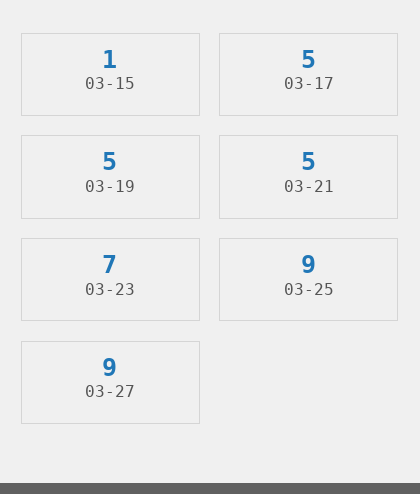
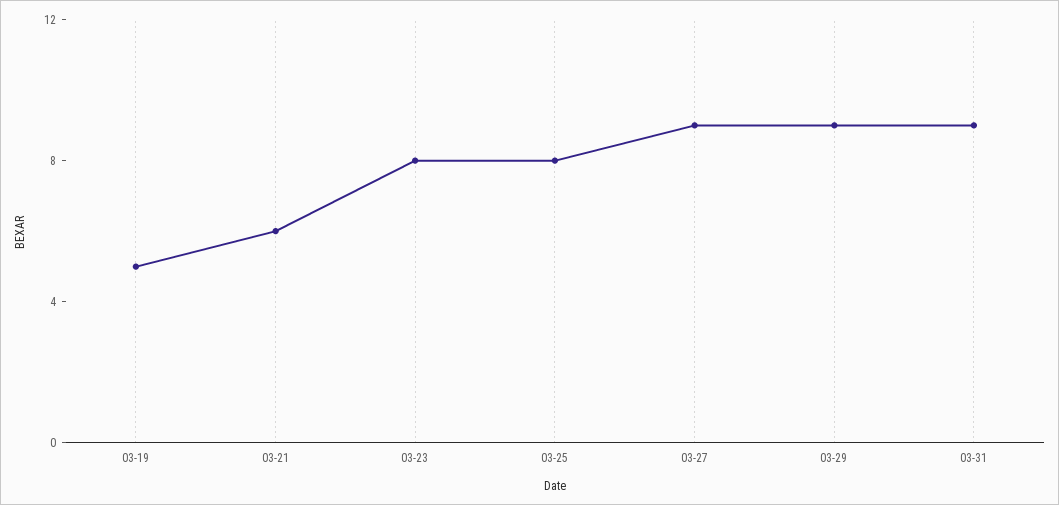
03-15: 1 -> none
03-17: 5 -> none
03-21: 5 -> 6
03-23: 7 -> 8
03-25: 9 -> 8
03-29: none -> 9
03-31: none -> 9

